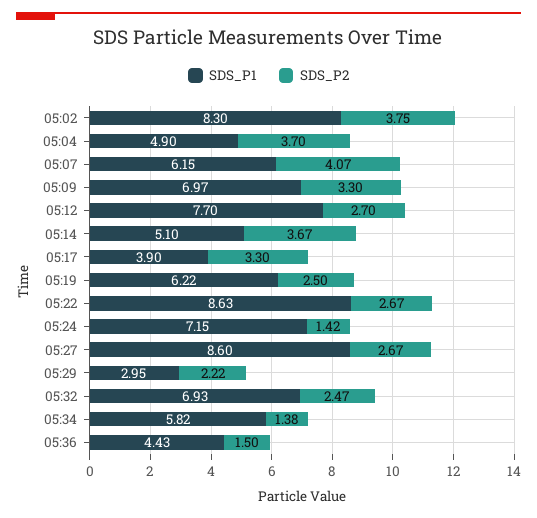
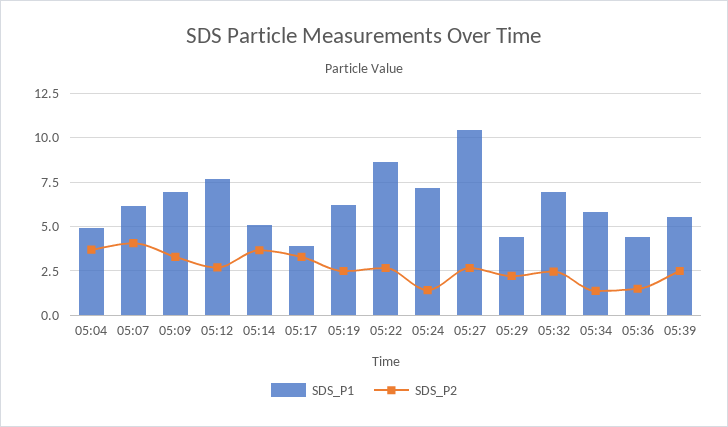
SDS_P1, 05:02: 8.3 -> none
SDS_P2, 05:02: 3.75 -> none
SDS_P1, 05:27: 8.6 -> 10.5
SDS_P1, 05:29: 2.95 -> 4.5
SDS_P1, 05:39: none -> 5.5
SDS_P2, 05:39: none -> 2.5

